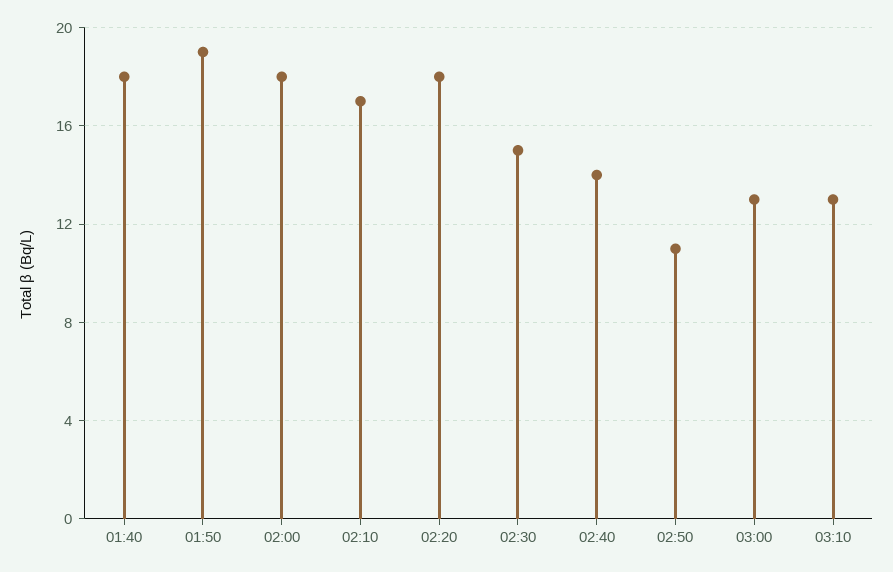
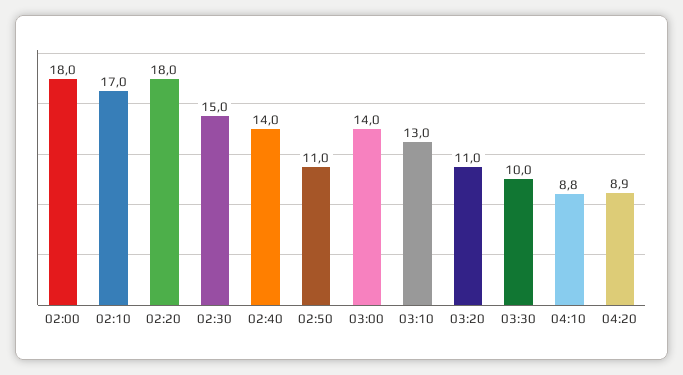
01:40: 18 -> none
01:50: 19 -> none
03:00: 13 -> 14
03:20: none -> 11
03:30: none -> 10
04:10: none -> 8.8
04:20: none -> 8.9

